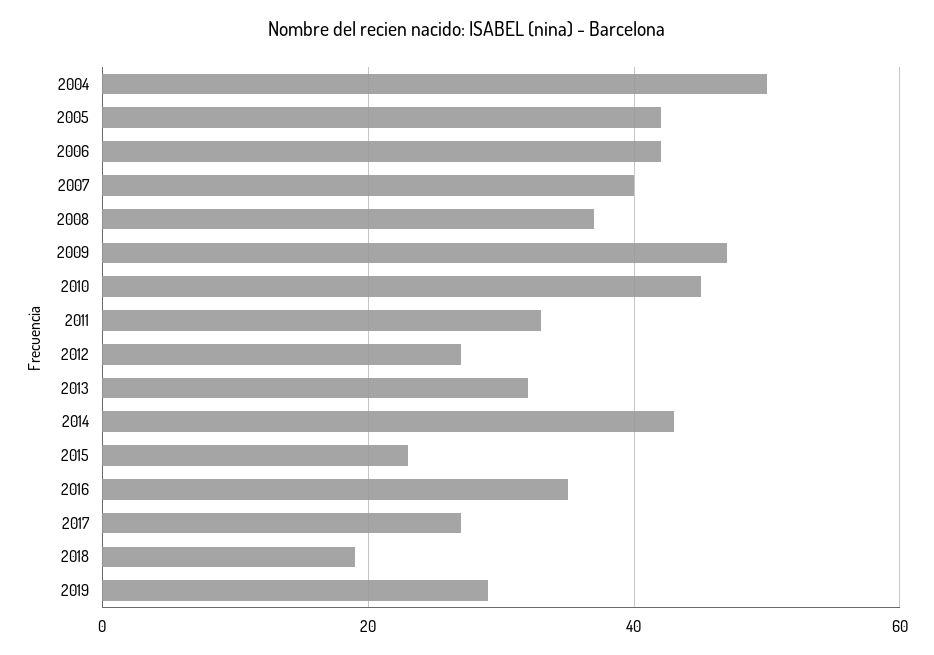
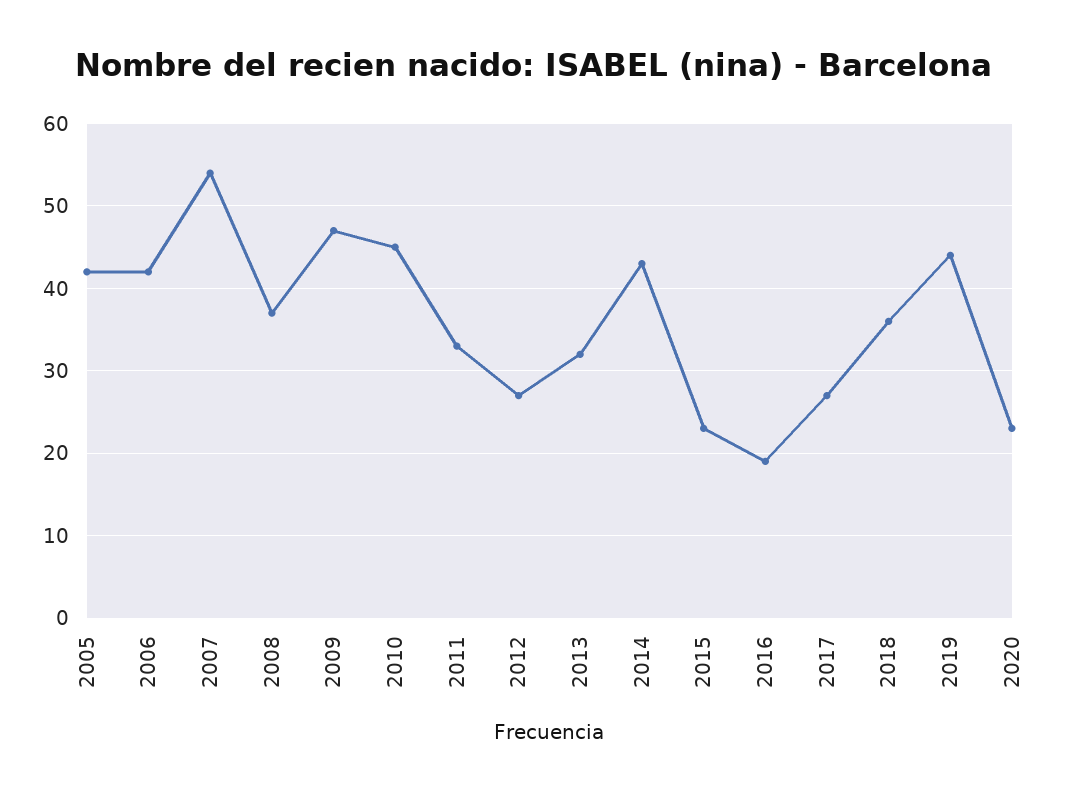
2004: 50 -> none
2007: 40 -> 54
2016: 35 -> 19
2018: 20 -> 36
2019: 30 -> 44
2020: none -> 23

